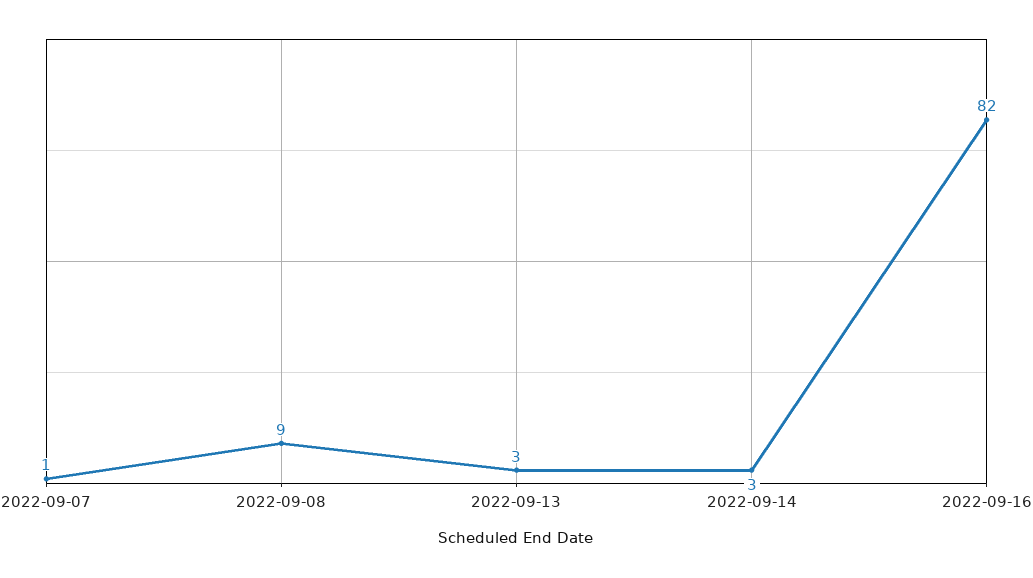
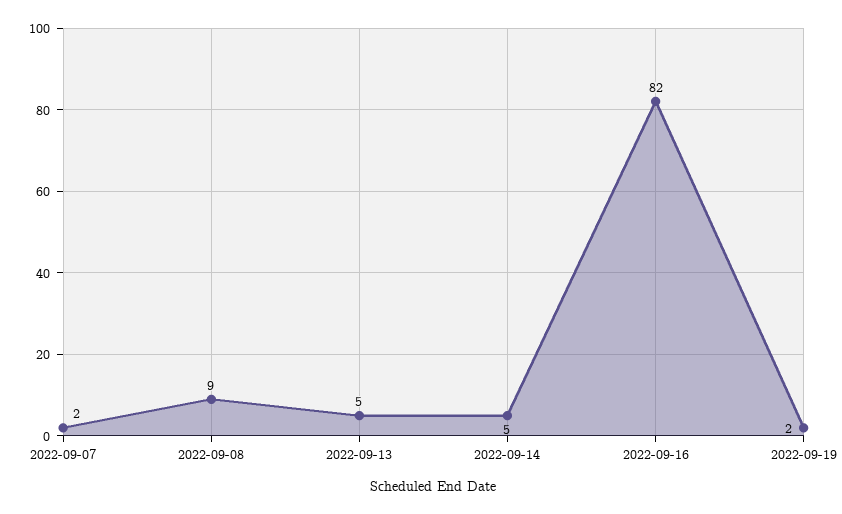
2022-09-07: 1 -> 2
2022-09-13: 3 -> 5
2022-09-14: 3 -> 5
2022-09-19: none -> 2

